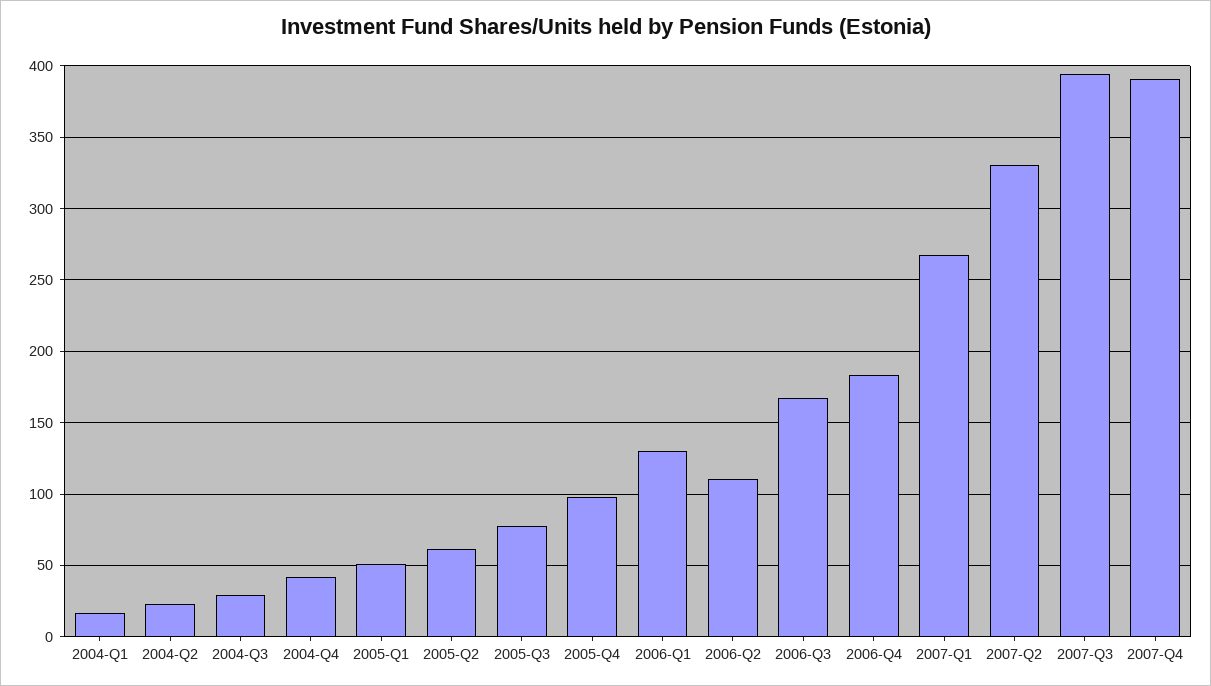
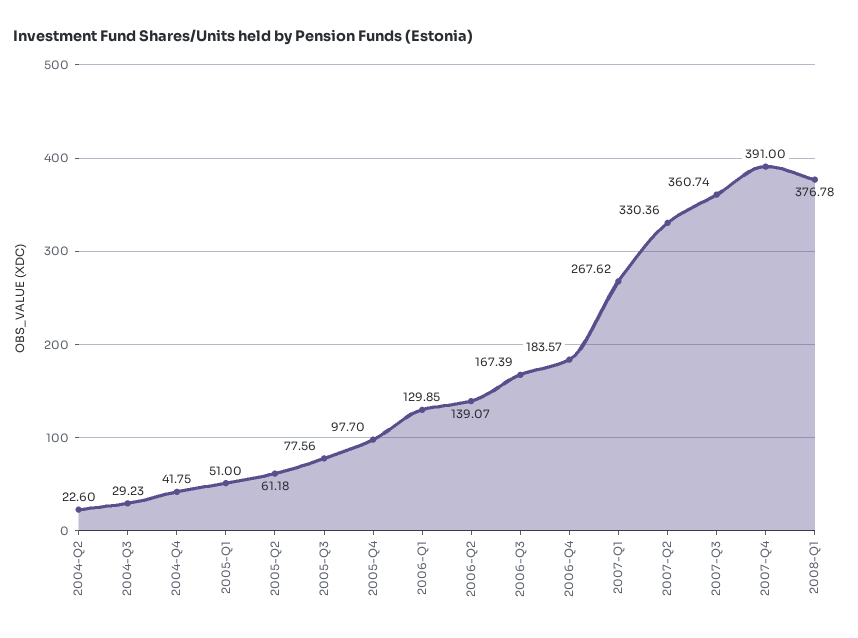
2004-Q1: 15 -> none
2006-Q2: 110 -> 139.07
2007-Q3: 395 -> 360.74
2008-Q1: none -> 376.78

